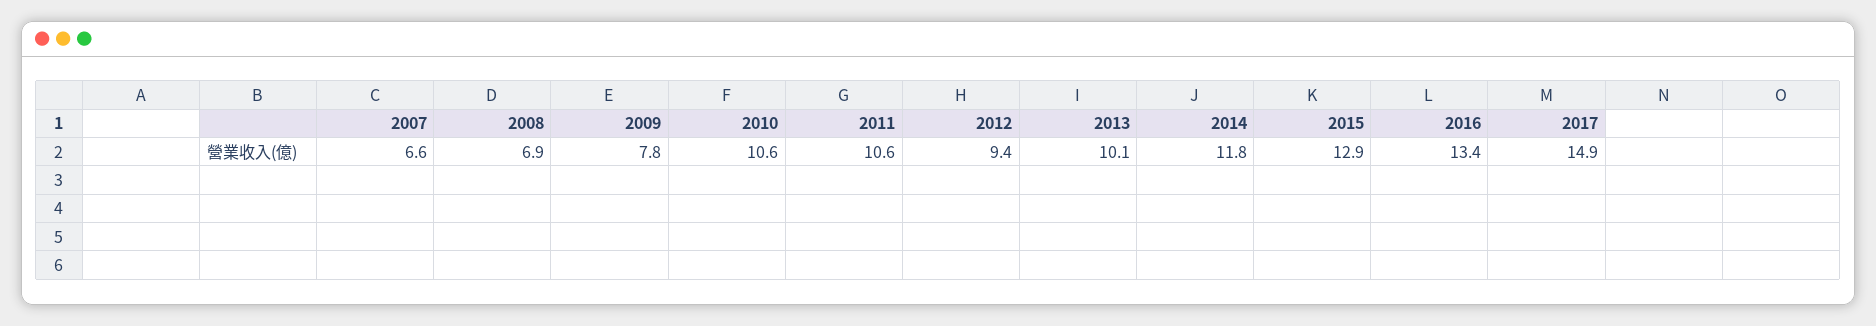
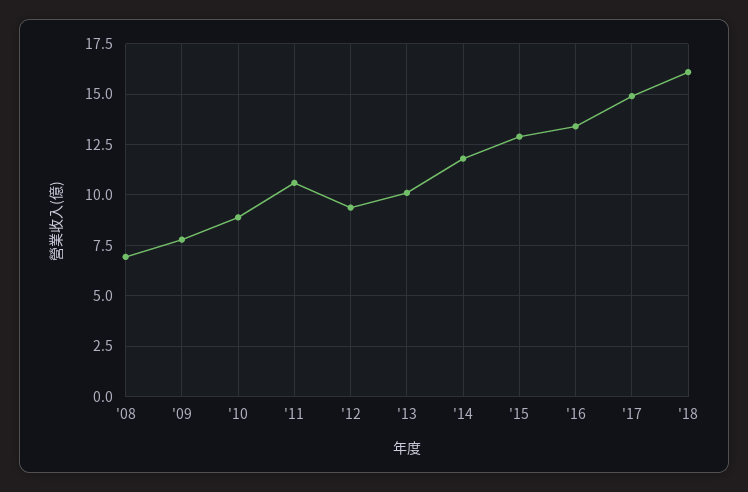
2007: 6.6 -> none
2010: 10.6 -> 9
'18: none -> 16

